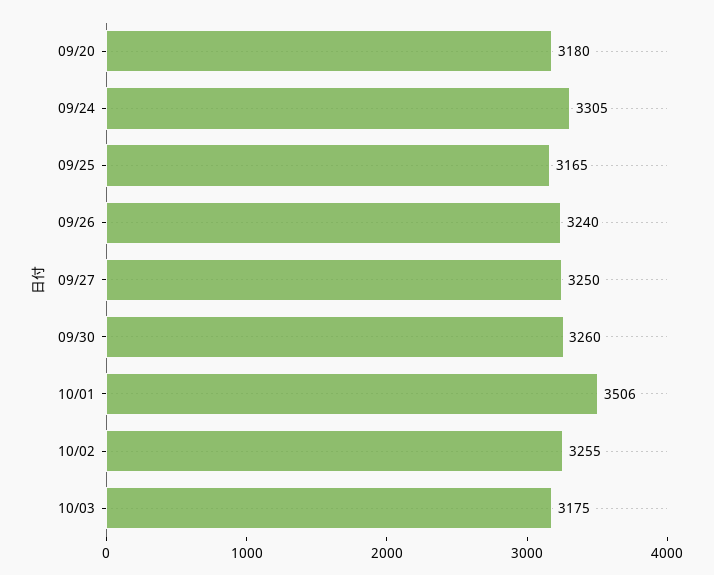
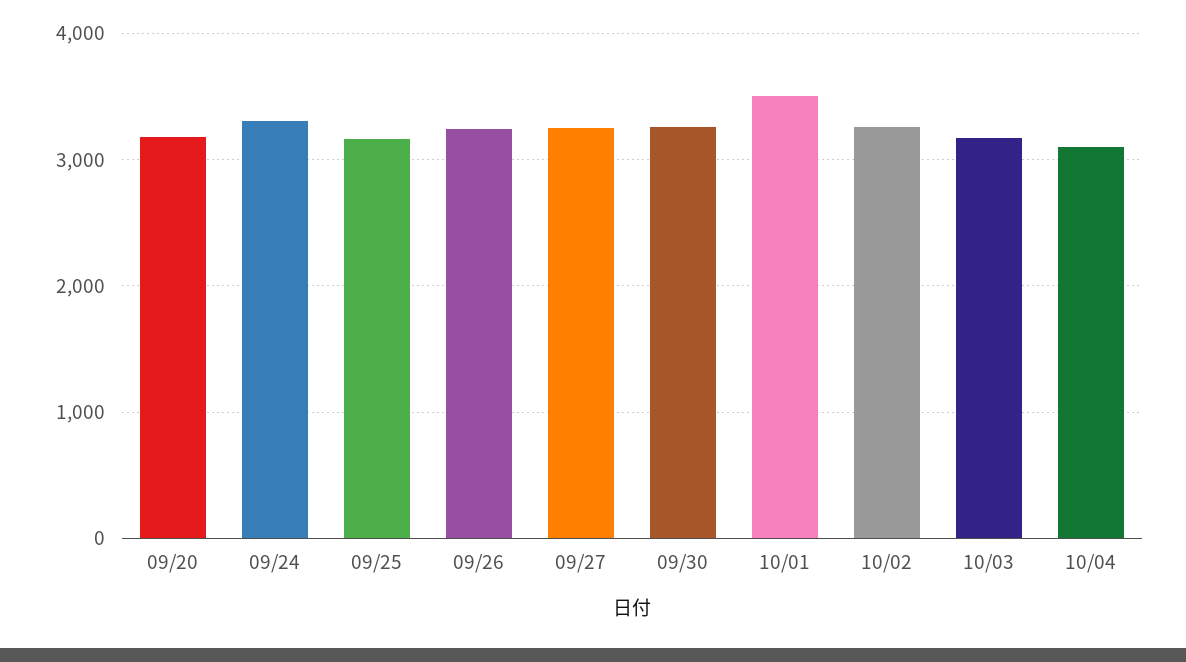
10/04: none -> 3100

